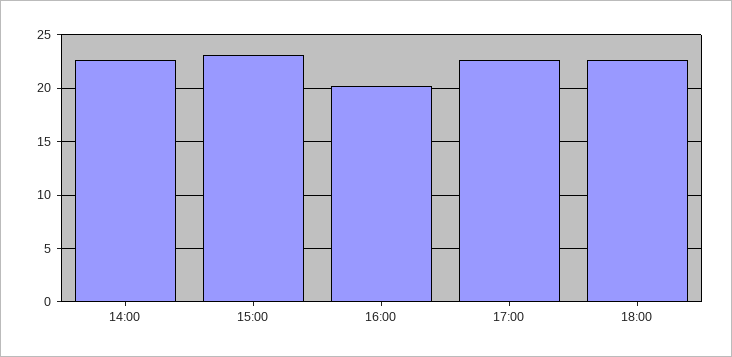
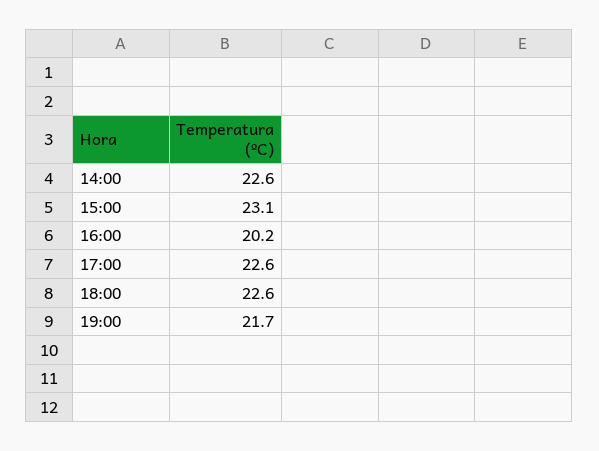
19:00: none -> 21.7

